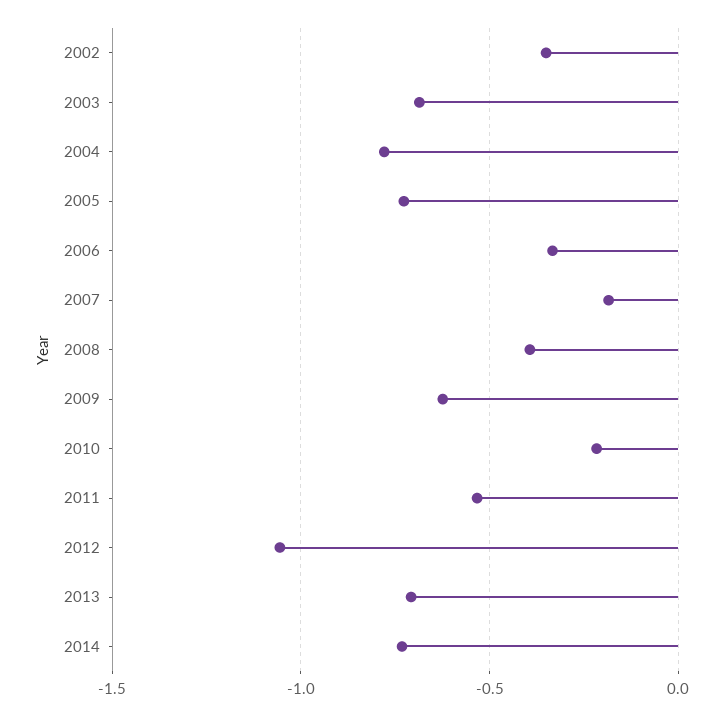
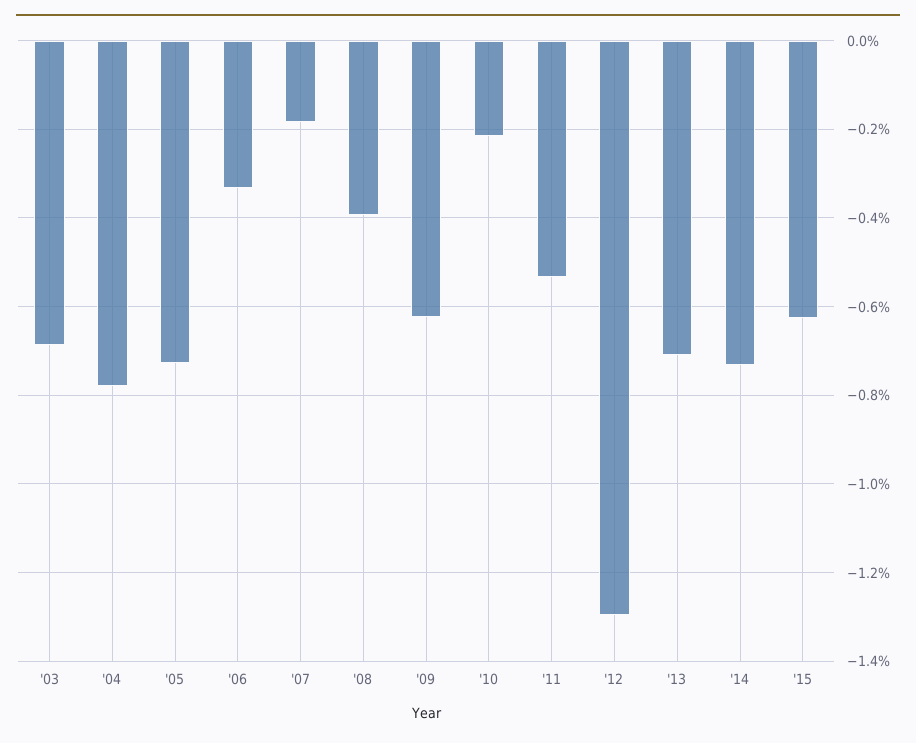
2002: -0.35 -> none
2012: -1.05 -> -1.3
'15: none -> -0.62

